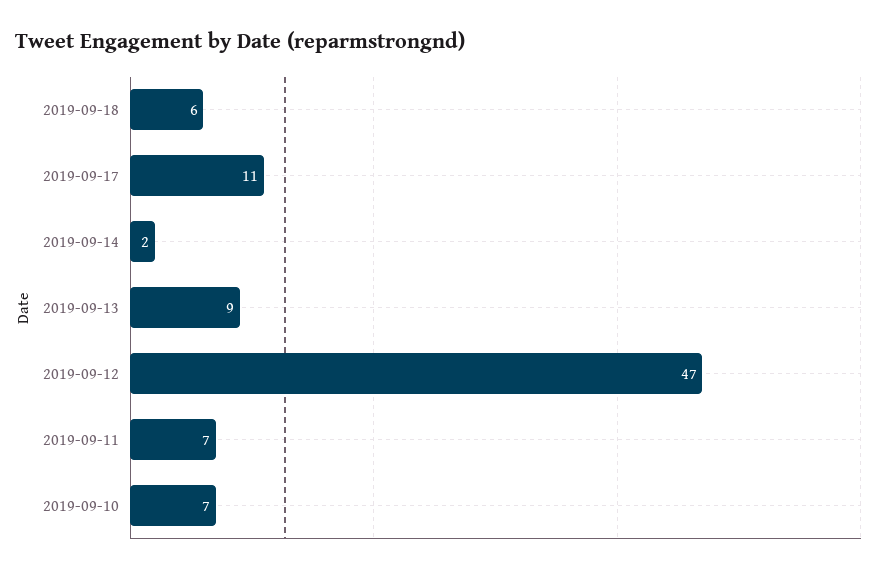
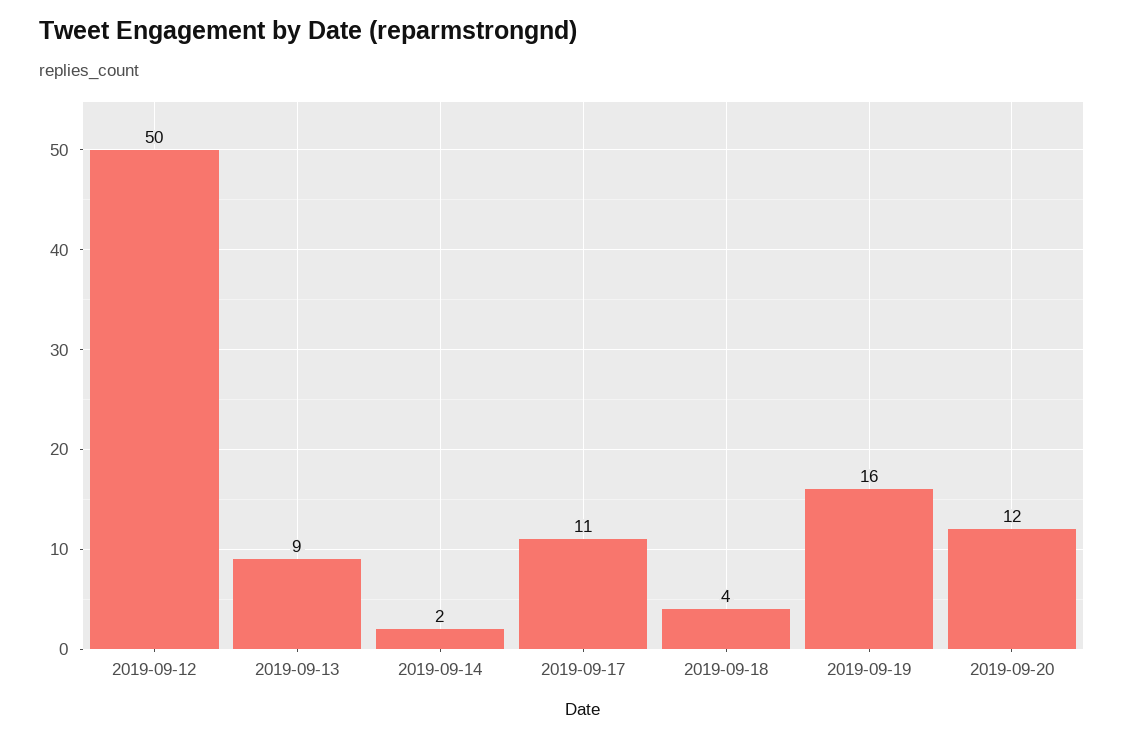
2019-09-18: 6 -> 4
2019-09-12: 47 -> 50
2019-09-11: 7 -> none
2019-09-10: 7 -> none
2019-09-19: none -> 16
2019-09-20: none -> 12

